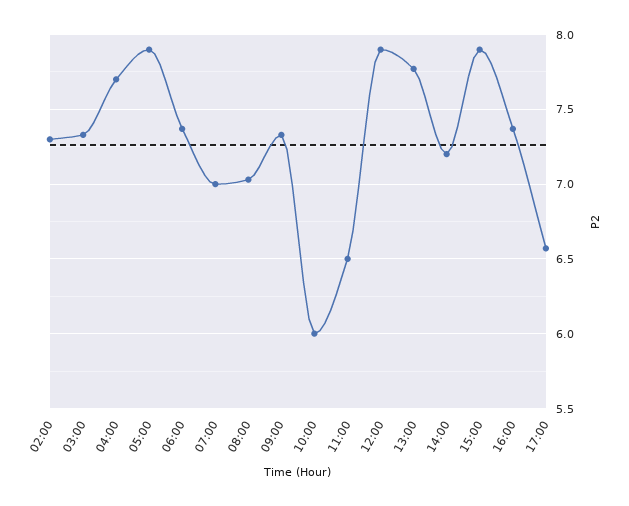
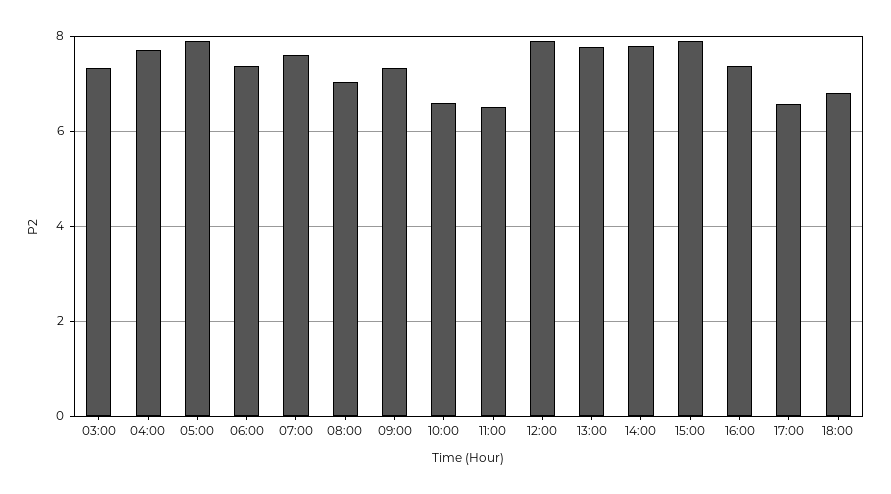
02:00: 7.3 -> none
07:00: 7 -> 7.6
10:00: 6 -> 6.6
14:00: 7.2 -> 7.8
18:00: none -> 6.8

